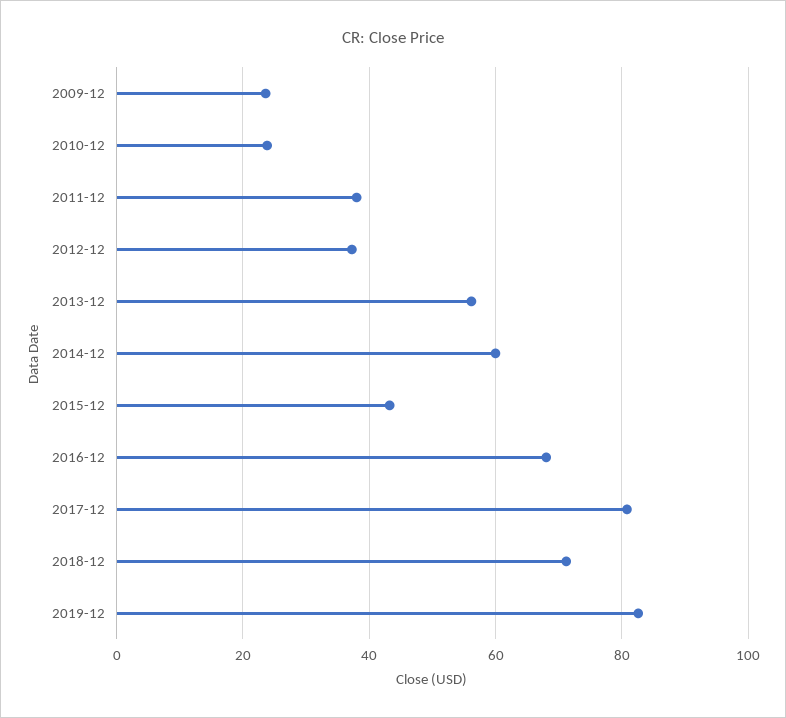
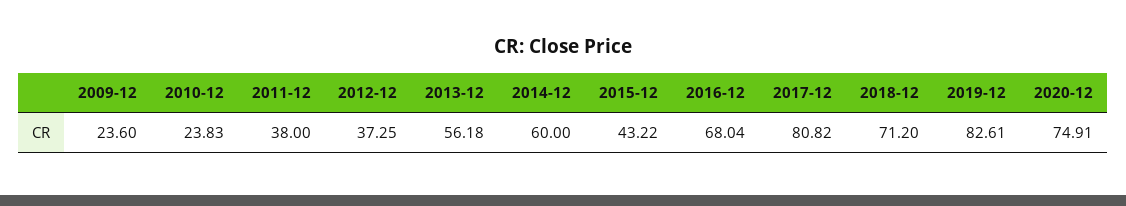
2020-12: none -> 74.91

